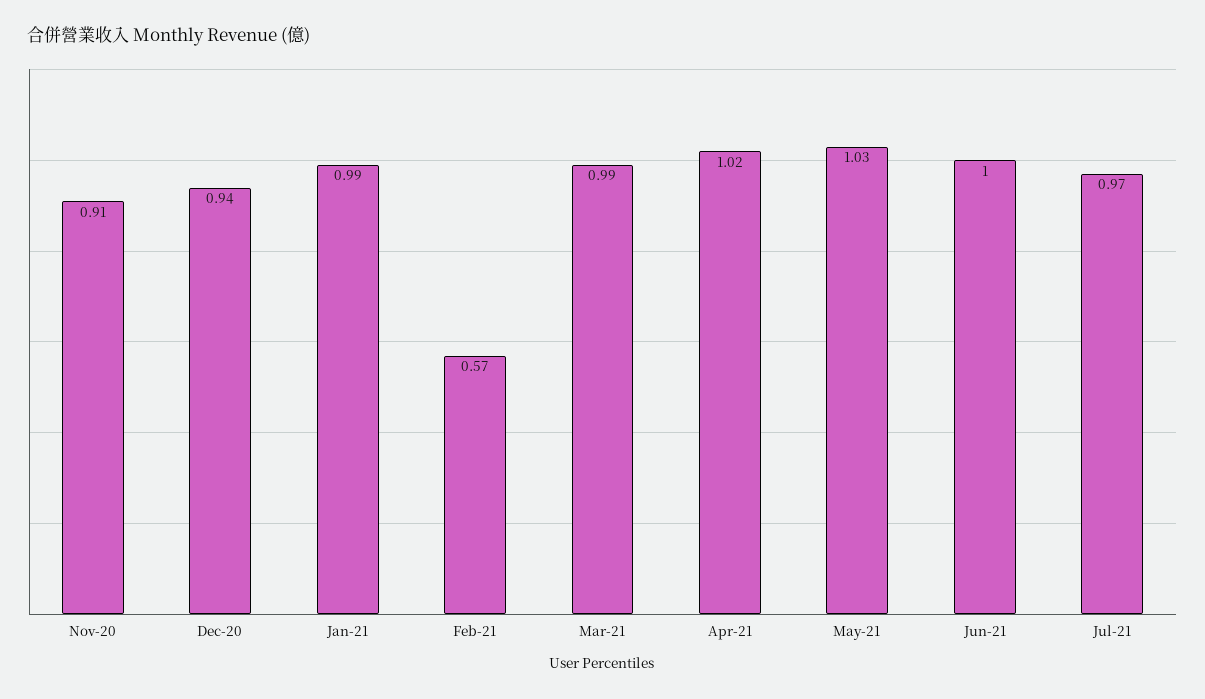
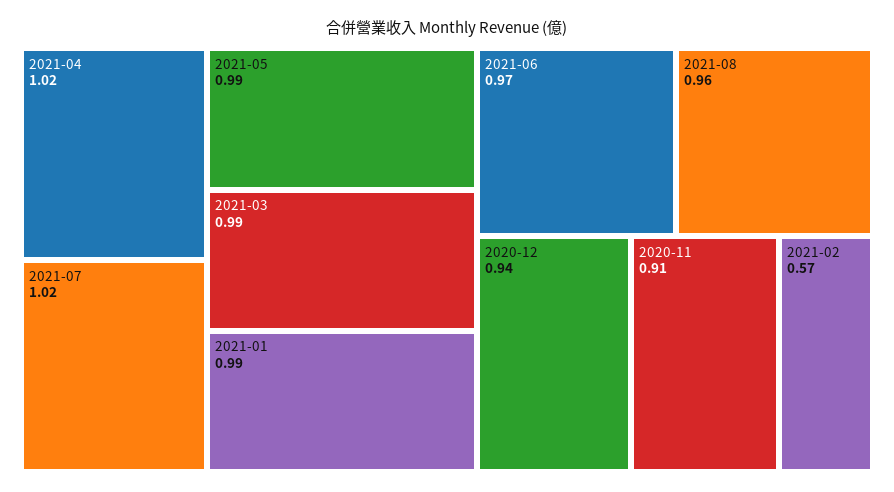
May-21: 1.03 -> 0.99
Jun-21: 1 -> 0.97
Jul-21: 0.97 -> 1.02
2021-08: none -> 0.96

